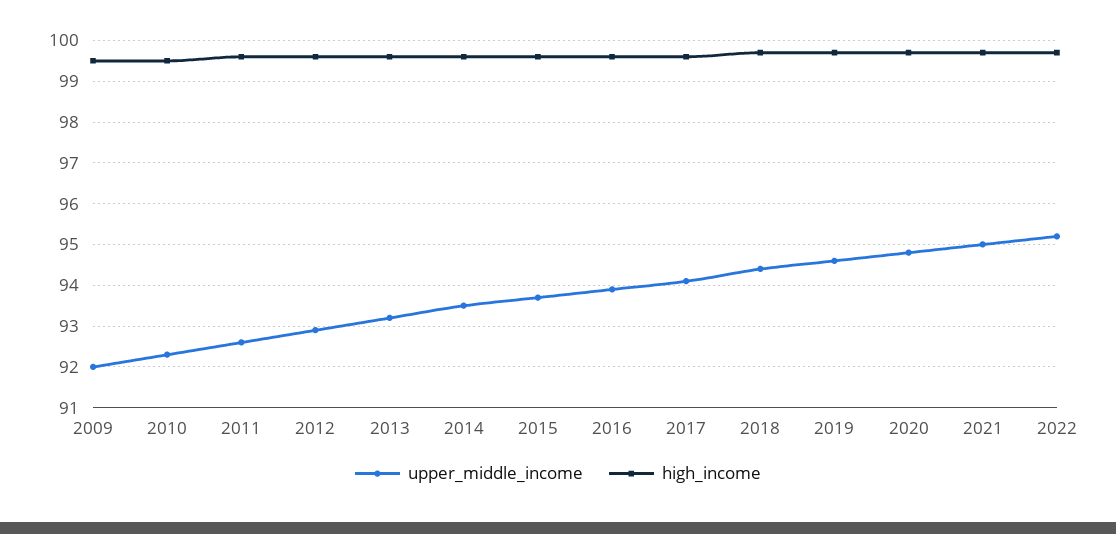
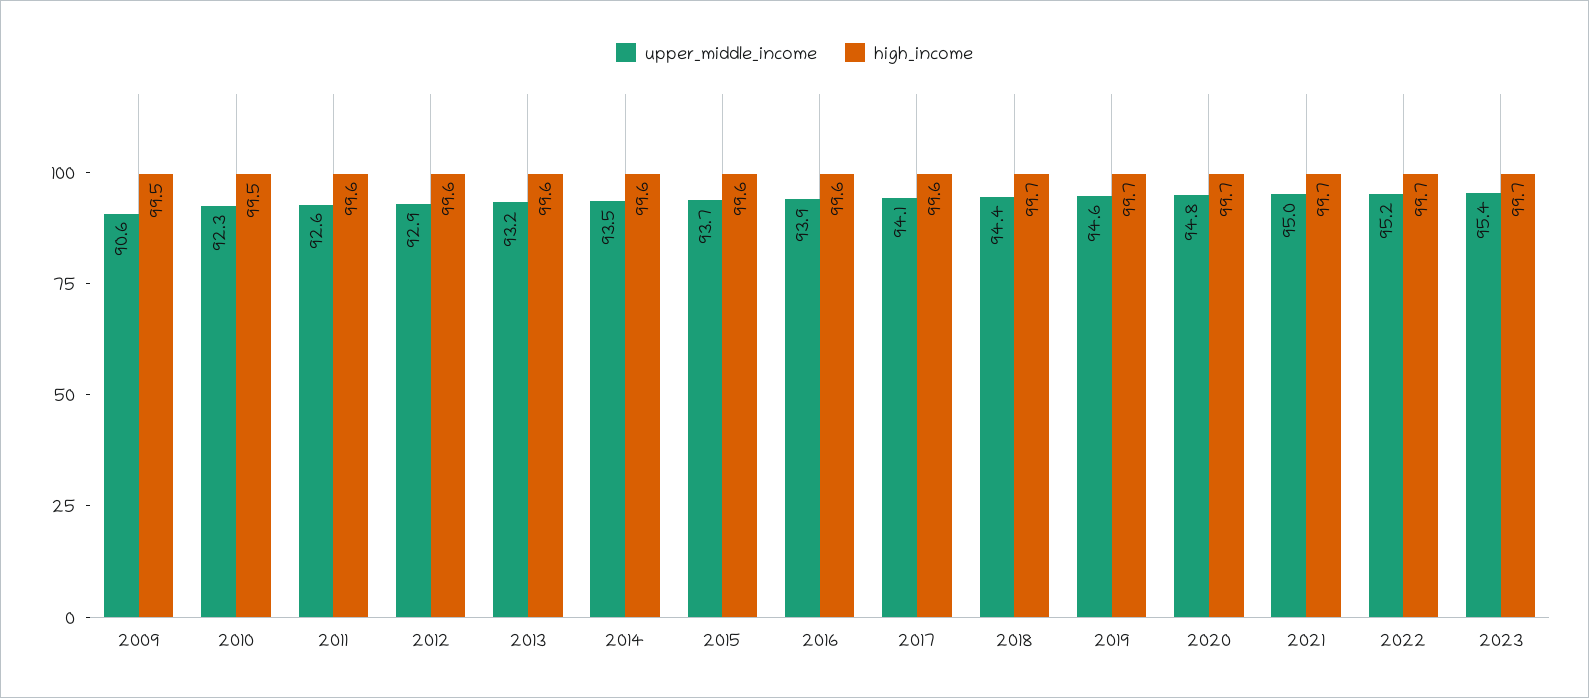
upper_middle_income, 2009: 92 -> 90.6
upper_middle_income, 2023: none -> 95.4
high_income, 2023: none -> 99.7

